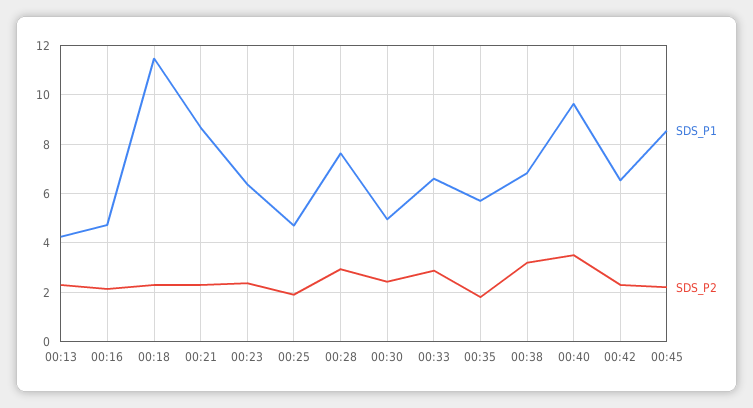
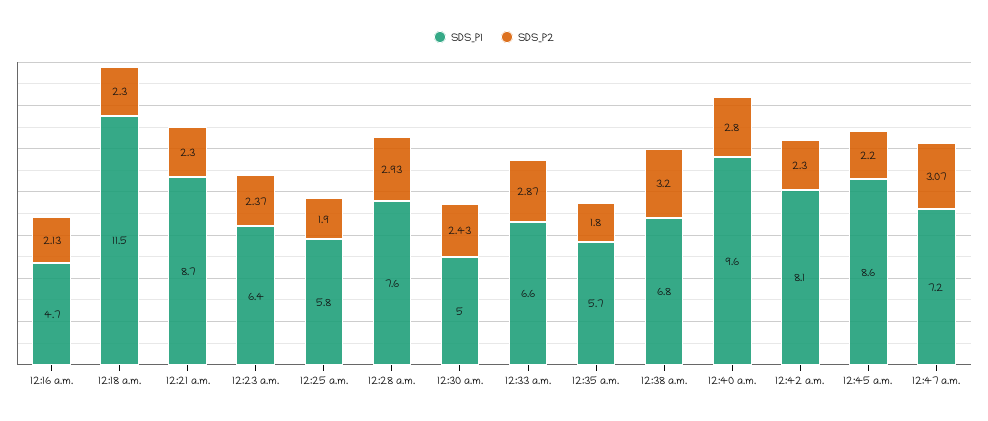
SDS_P1, 00:13: 4.25 -> none
SDS_P2, 00:13: 2.25 -> none
SDS_P1, 00:25: 4.75 -> 5.8
SDS_P2, 00:40: 3.5 -> 2.8
SDS_P1, 00:42: 6.5 -> 8.1
SDS_P1, 12:47 a.m.: none -> 7.2
SDS_P2, 12:47 a.m.: none -> 3.07

